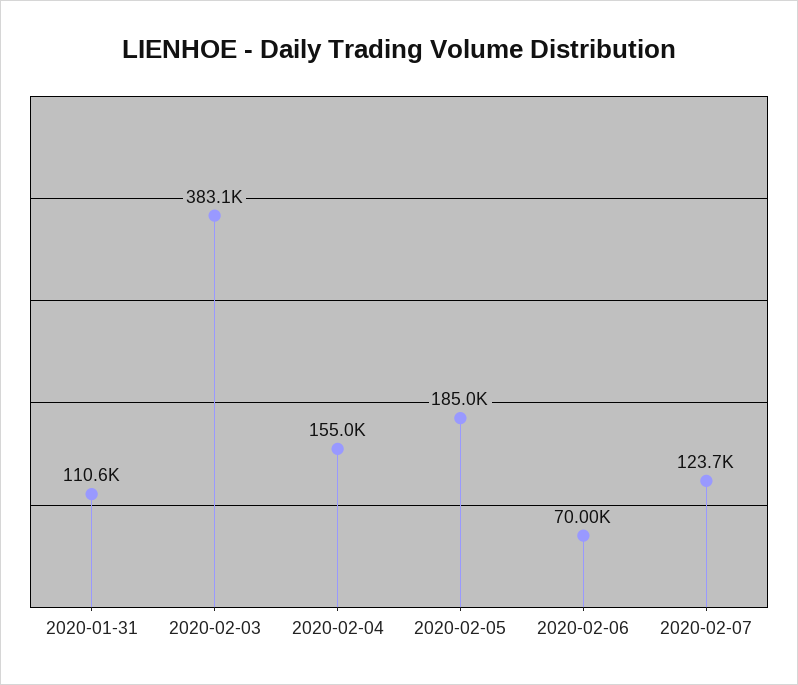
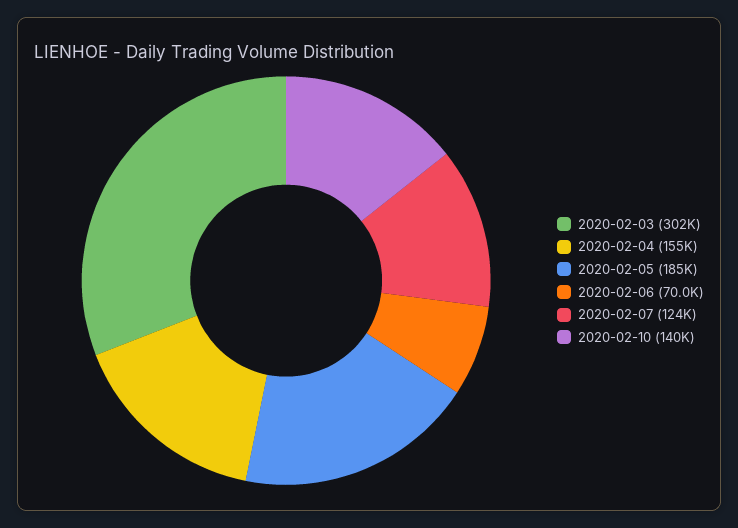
2020-01-31: 110600 -> none
2020-02-03: 383100 -> 302000
2020-02-10: none -> 140000

